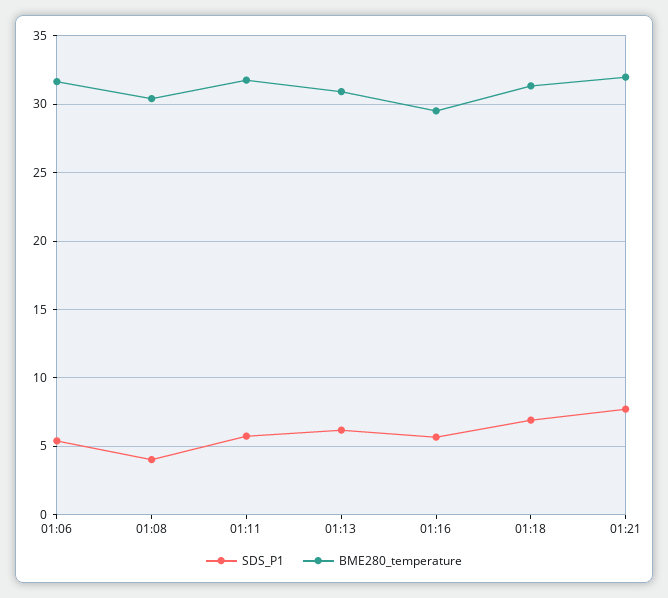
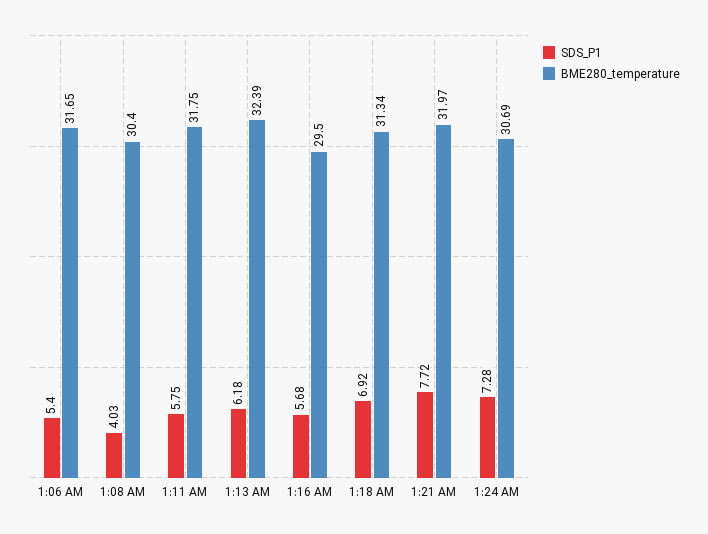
BME280_temperature, 01:13: 31 -> 32.39
SDS_P1, 1:24 AM: none -> 7.28
BME280_temperature, 1:24 AM: none -> 30.69

